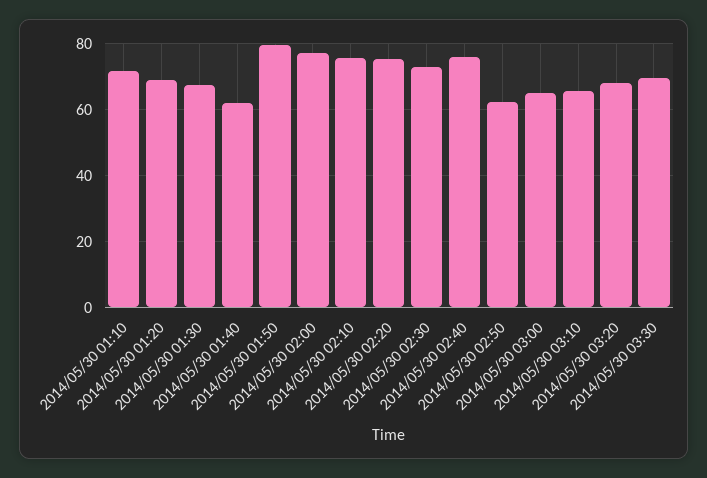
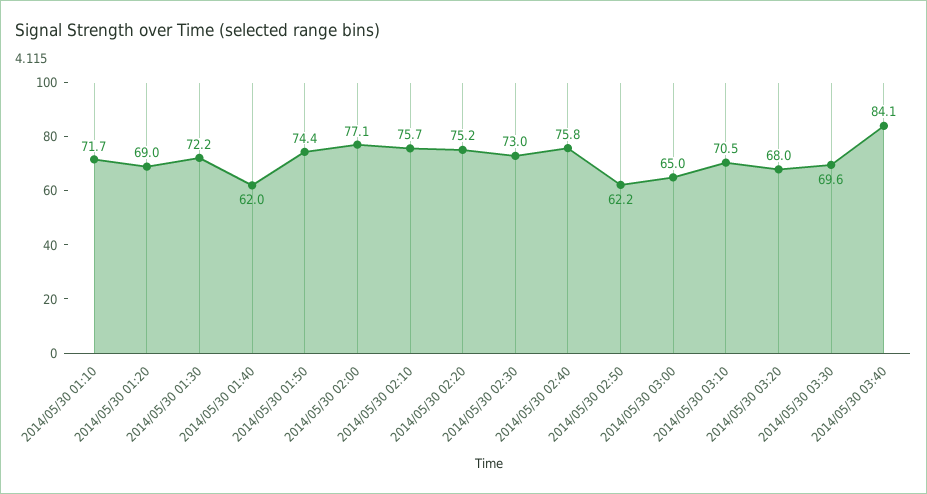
2014/05/30 01:30: 68 -> 72.2
2014/05/30 01:50: 80 -> 74.4
2014/05/30 03:10: 66 -> 70.5
2014/05/30 03:40: none -> 84.1

